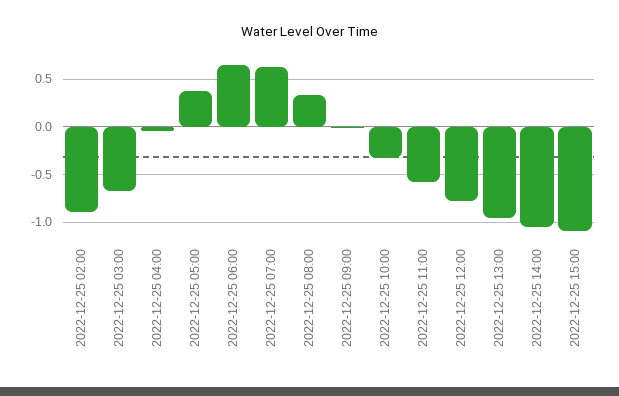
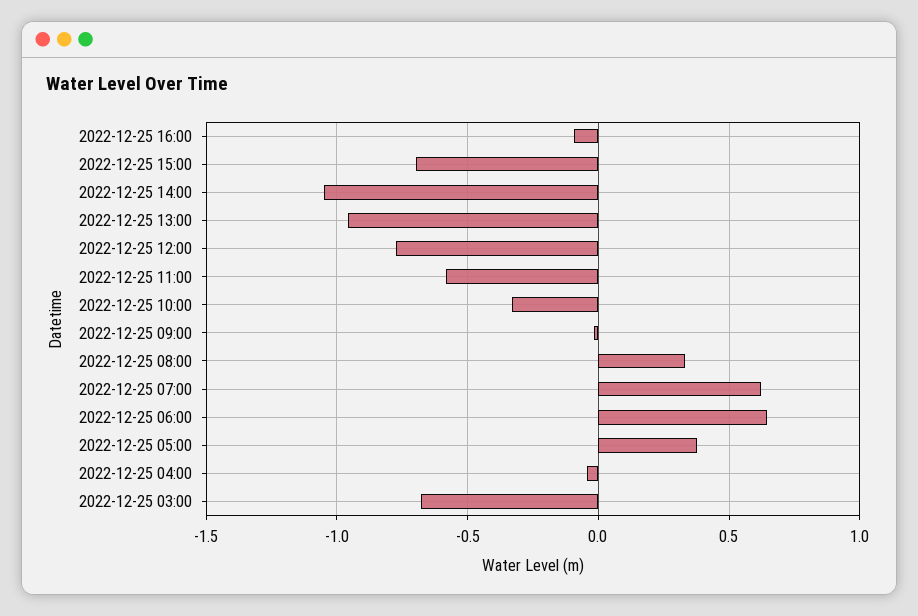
2022-12-25 02:00: -0.9 -> none
2022-12-25 15:00: -1.1 -> -0.7
2022-12-25 16:00: none -> -0.1

